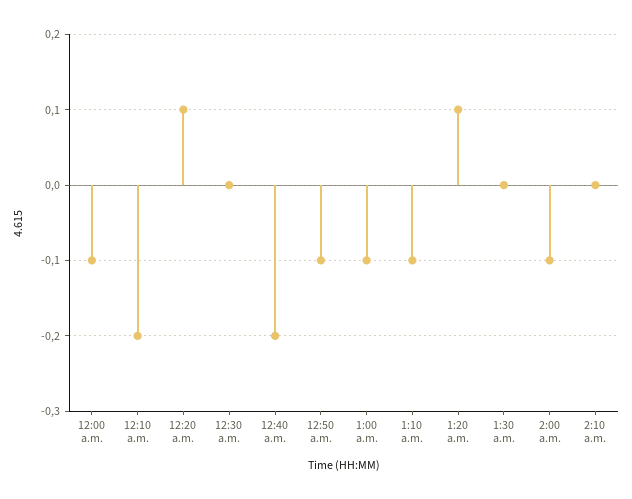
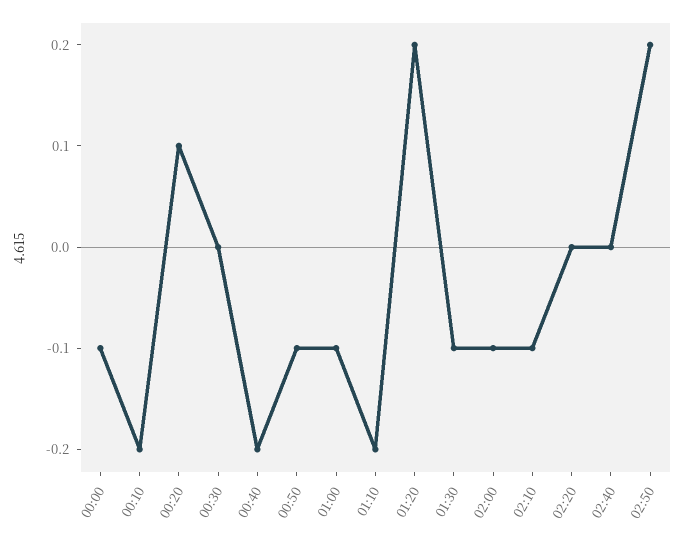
1:10 a.m.: -0.1 -> -0.2
1:20 a.m.: 0.1 -> 0.2
1:30 a.m.: 0 -> -0.1
2:10 a.m.: 0 -> -0.1
02:20: none -> 0
02:40: none -> 0
02:50: none -> 0.2

